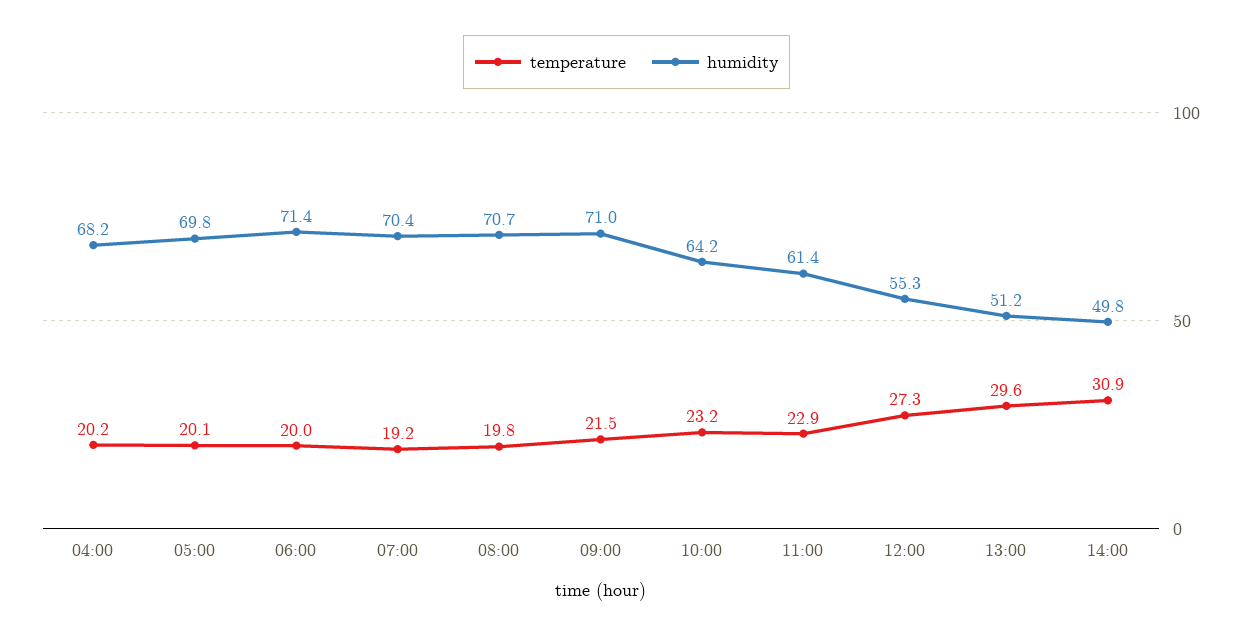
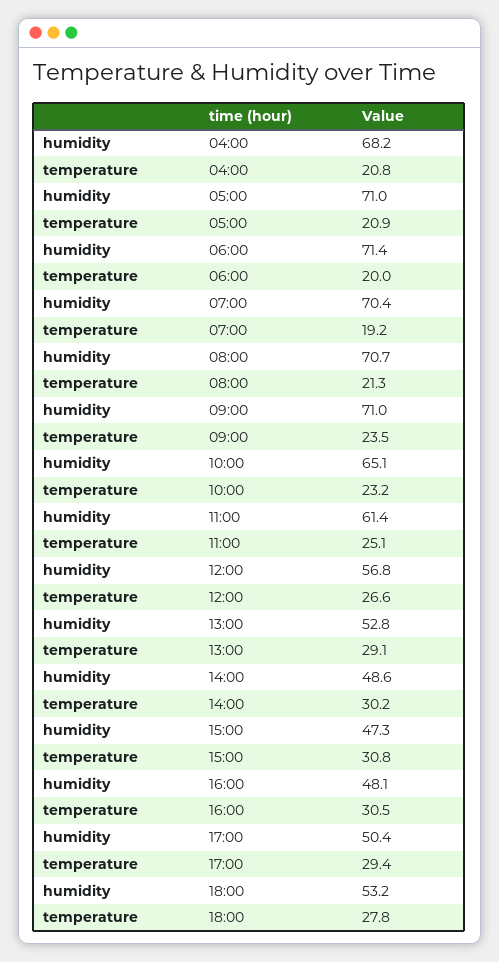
temperature, 04:00: 20.2 -> 20.8
temperature, 05:00: 20.1 -> 20.9
humidity, 05:00: 69.8 -> 71
temperature, 08:00: 19.8 -> 21.3
temperature, 09:00: 21.5 -> 23.5
humidity, 10:00: 64.2 -> 65.1
temperature, 11:00: 22.9 -> 25.1
temperature, 12:00: 27.3 -> 26.6
humidity, 12:00: 55.3 -> 56.8
temperature, 13:00: 29.6 -> 29.1
humidity, 13:00: 51.2 -> 52.8
temperature, 14:00: 30.9 -> 30.2
humidity, 14:00: 49.8 -> 48.6
humidity, 15:00: none -> 47.3
temperature, 15:00: none -> 30.8
humidity, 16:00: none -> 48.1
temperature, 16:00: none -> 30.5
humidity, 17:00: none -> 50.4
temperature, 17:00: none -> 29.4
humidity, 18:00: none -> 53.2
temperature, 18:00: none -> 27.8

